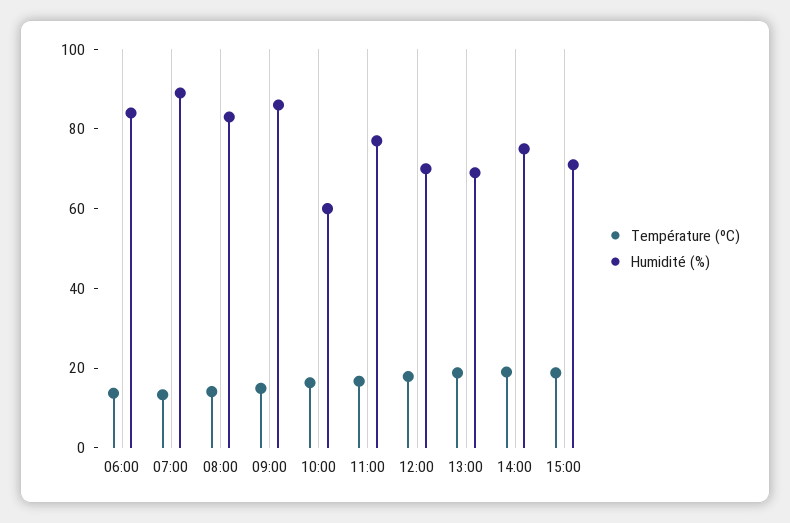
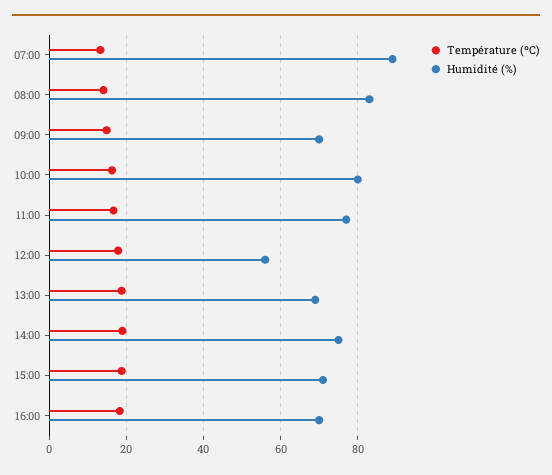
Température (ºC), 06:00: 15 -> none
Humidité (%), 06:00: 85 -> none
Humidité (%), 09:00: 85 -> 70
Humidité (%), 10:00: 60 -> 80
Humidité (%), 12:00: 70 -> 56
Température (ºC), 16:00: none -> 18
Humidité (%), 16:00: none -> 70

